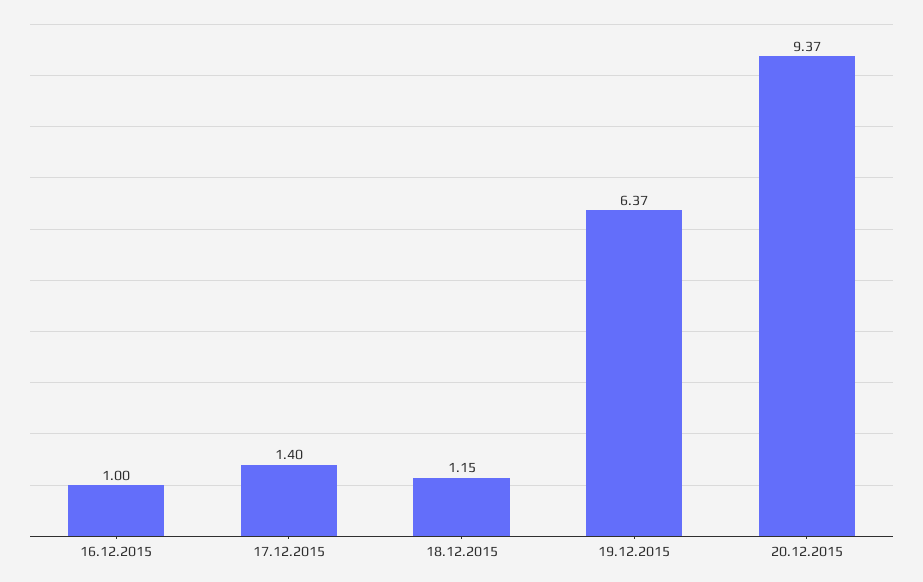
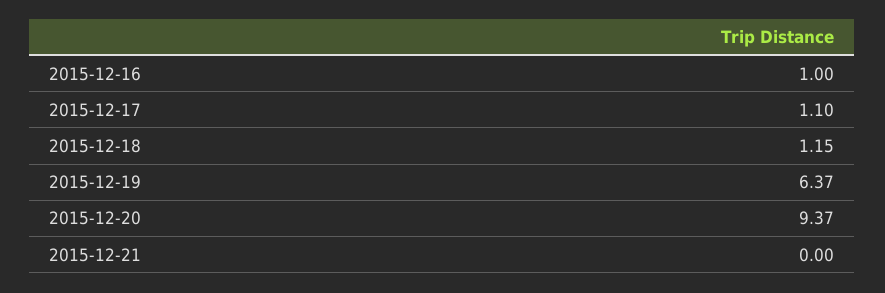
17.12.2015: 1.4 -> 1.1
2015-12-21: none -> 0

